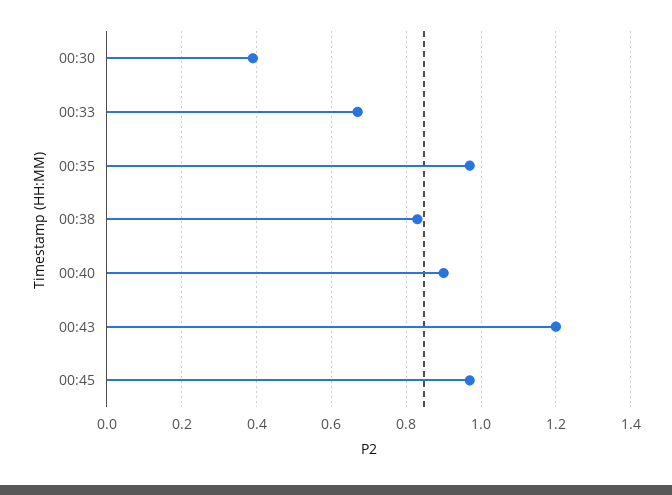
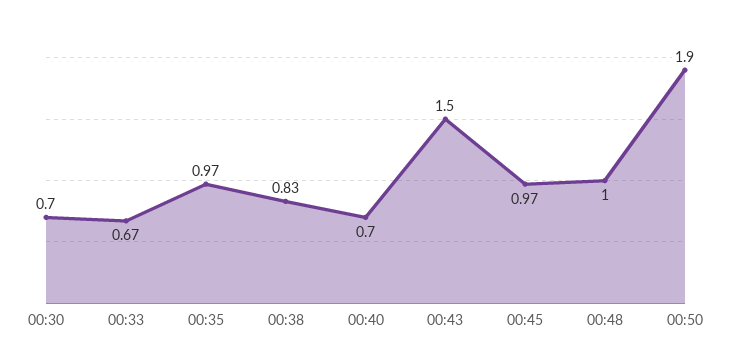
00:30: 0.4 -> 0.7
00:40: 0.9 -> 0.7
00:43: 1.2 -> 1.5
00:48: none -> 1
00:50: none -> 1.9

